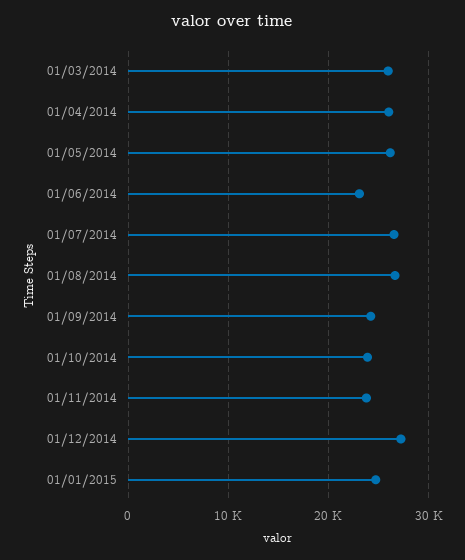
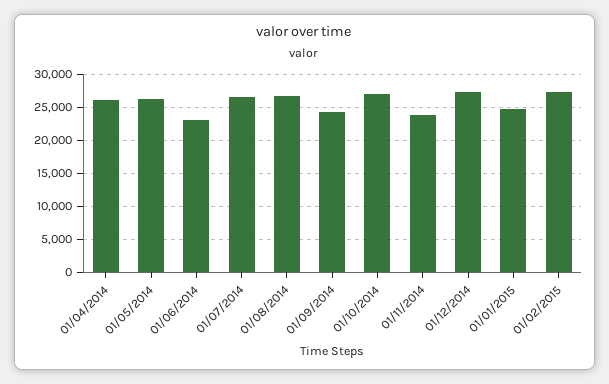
01/03/2014: 26000 -> none
01/10/2014: 24000 -> 27000
01/02/2015: none -> 27000

